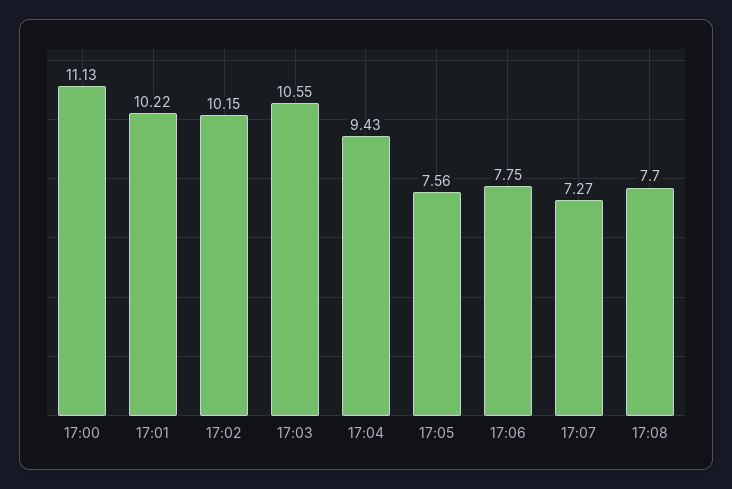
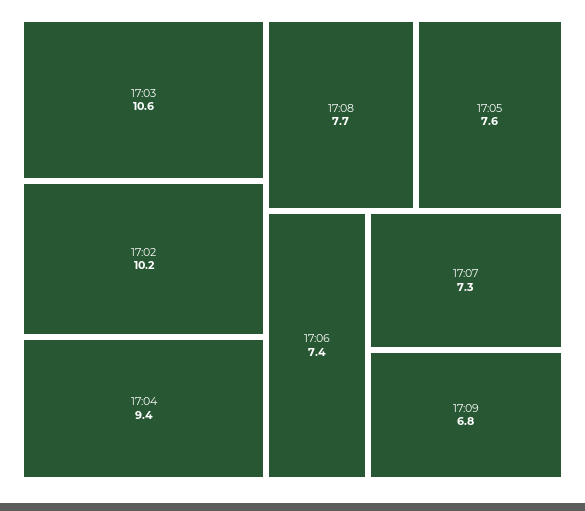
17:00: 11.13 -> none
17:01: 10.22 -> none
17:06: 7.75 -> 7.4
17:09: none -> 6.8

